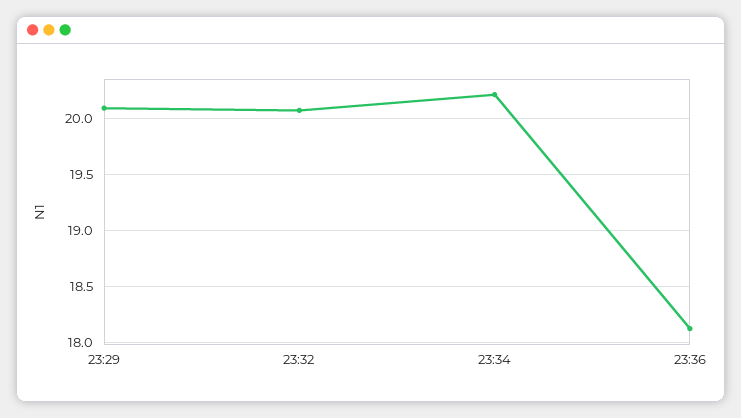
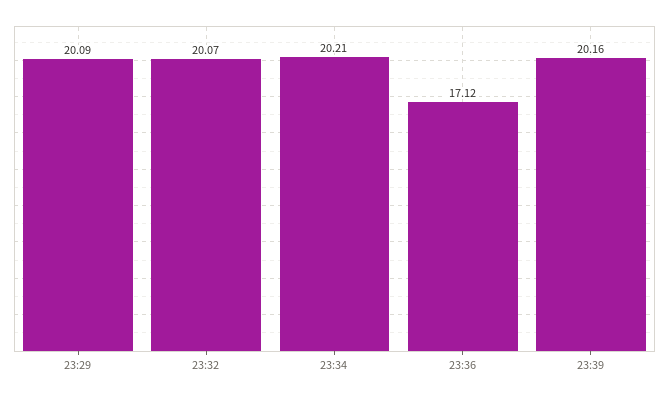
23:36: 18.1 -> 17.12
23:39: none -> 20.16

